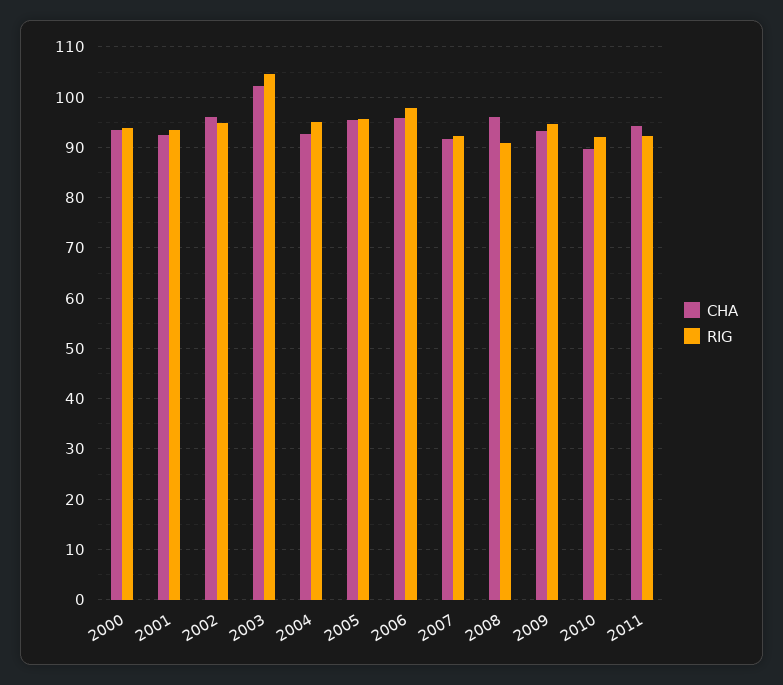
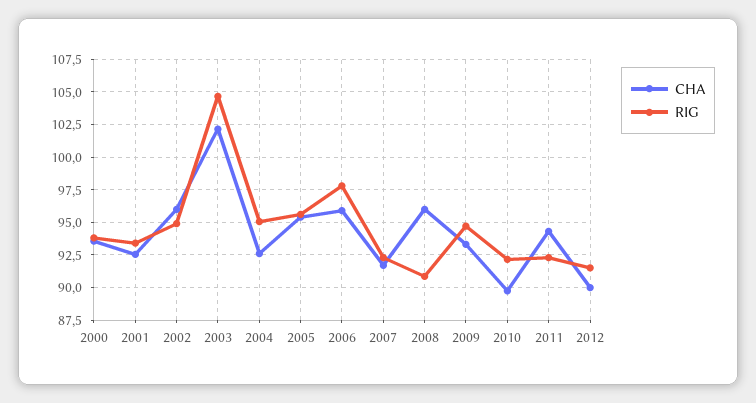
CHA, 2012: none -> 90
RIG, 2012: none -> 91.5

